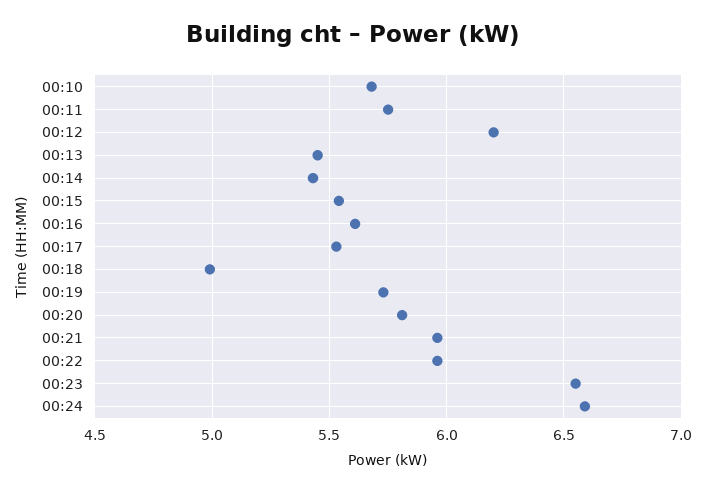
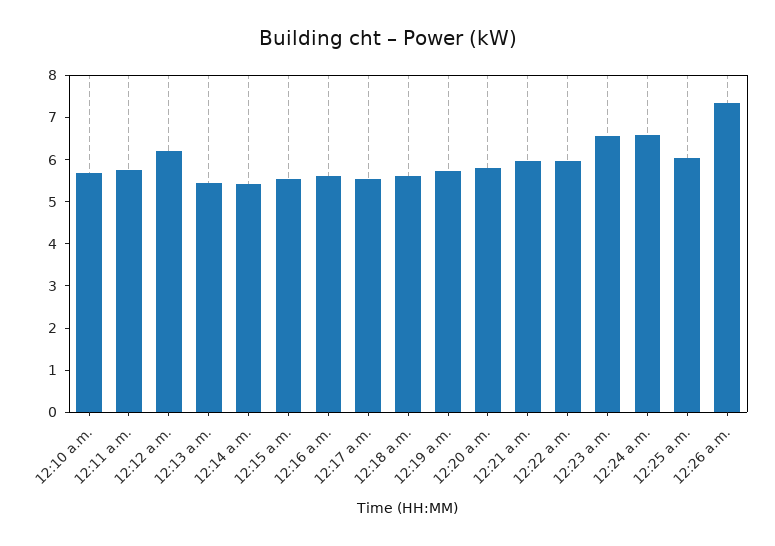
00:18: 5 -> 5.6
12:25 a.m.: none -> 6
12:26 a.m.: none -> 7.4

